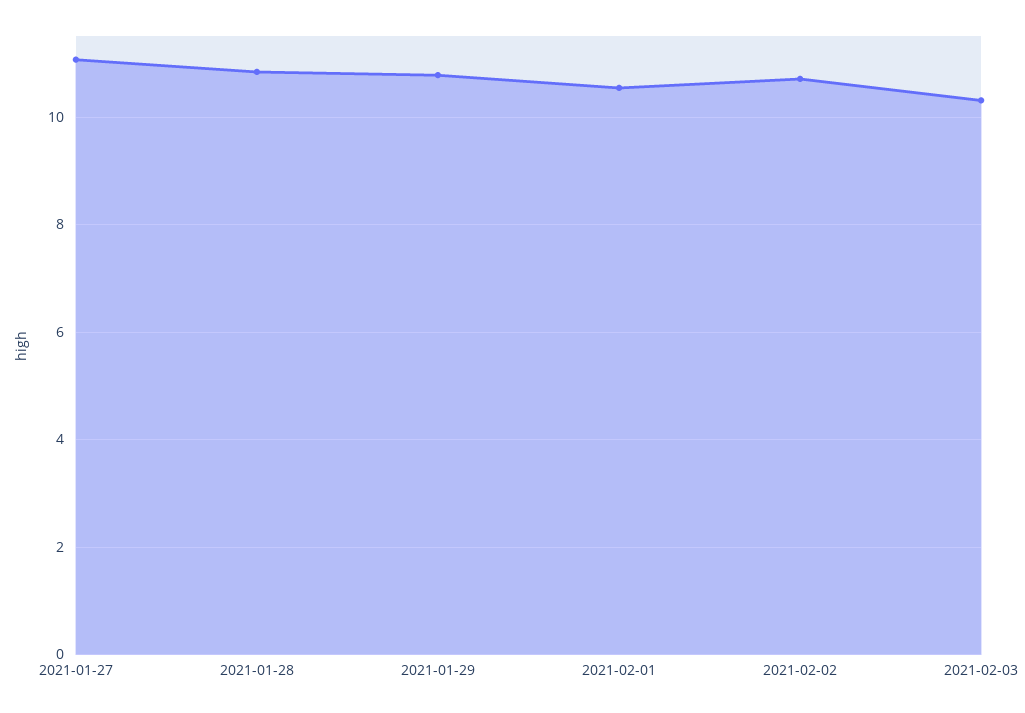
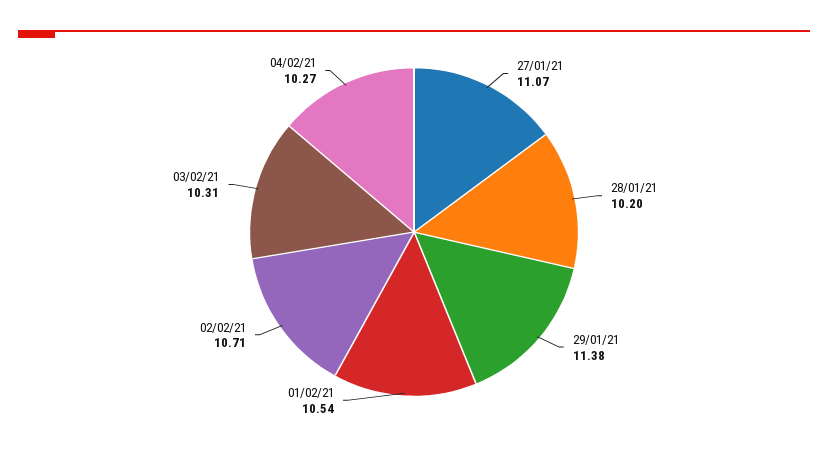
2021-01-28: 10.8 -> 10.2
2021-01-29: 10.8 -> 11.38
04/02/21: none -> 10.27

